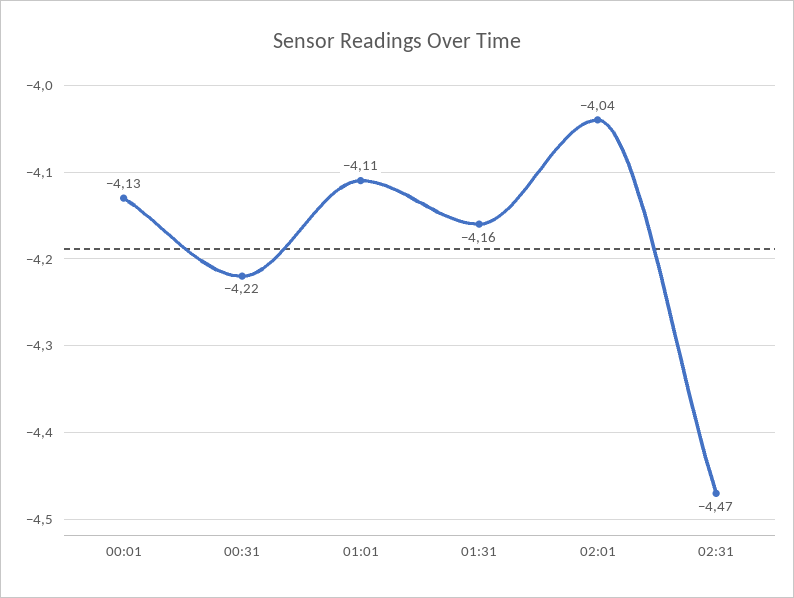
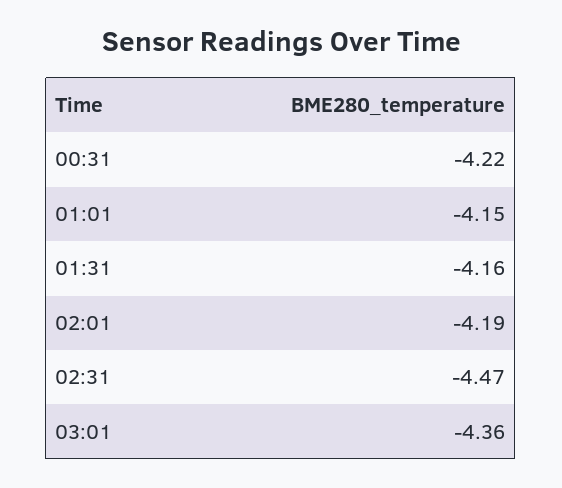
00:01: -4.13 -> none
01:01: -4.11 -> -4.15
02:01: -4.04 -> -4.19
03:01: none -> -4.36

